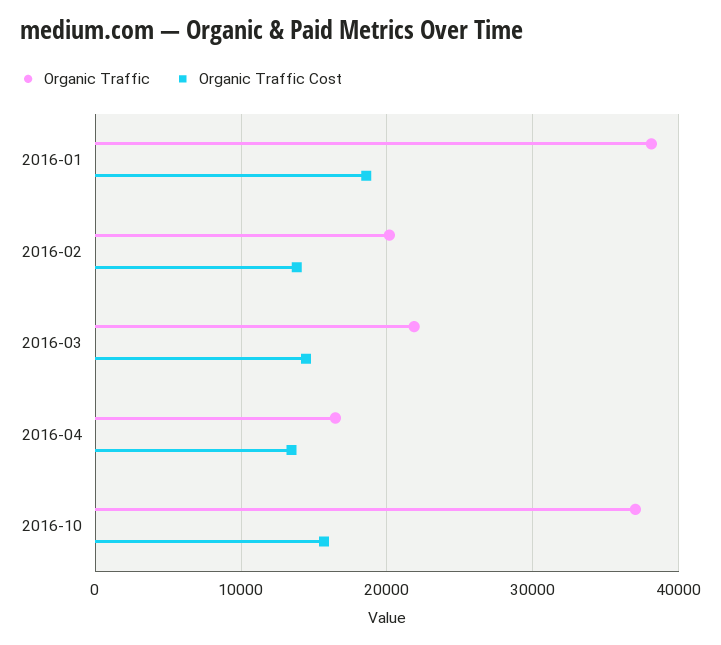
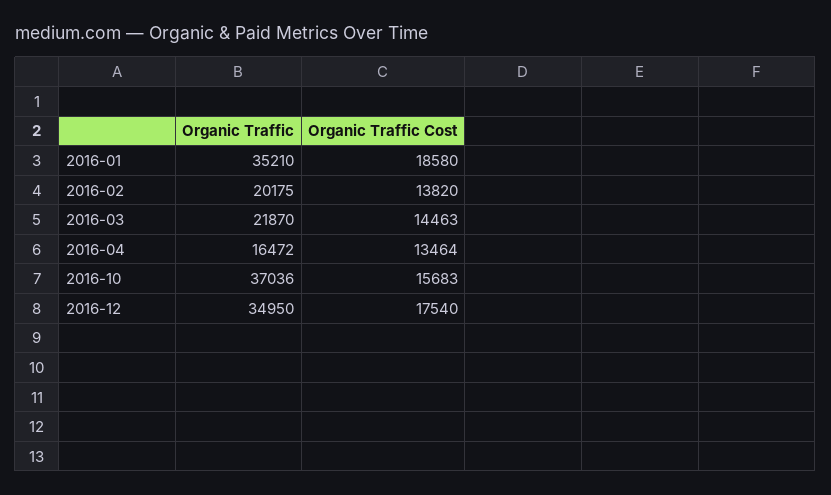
Organic Traffic, 2016-01: 38000 -> 35210
Organic Traffic, 2016-12: none -> 34950
Organic Traffic Cost, 2016-12: none -> 17540

